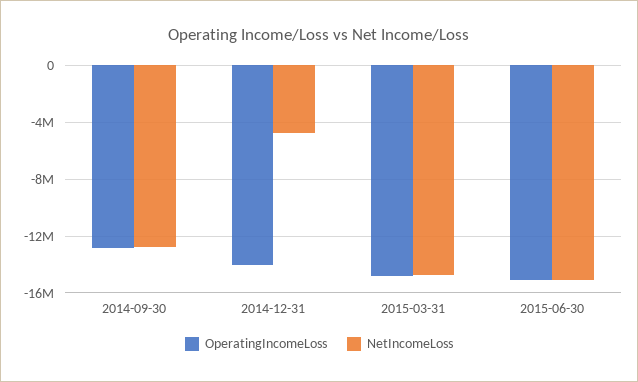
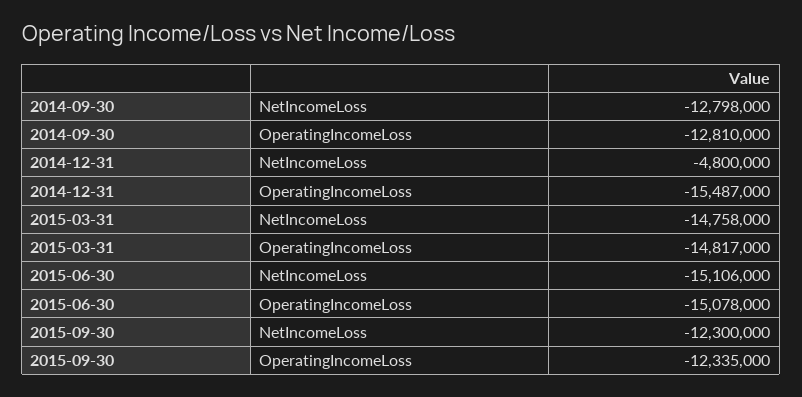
OperatingIncomeLoss, 2014-12-31: -14000000 -> -15487000
NetIncomeLoss, 2015-09-30: none -> -12300000
OperatingIncomeLoss, 2015-09-30: none -> -12335000

